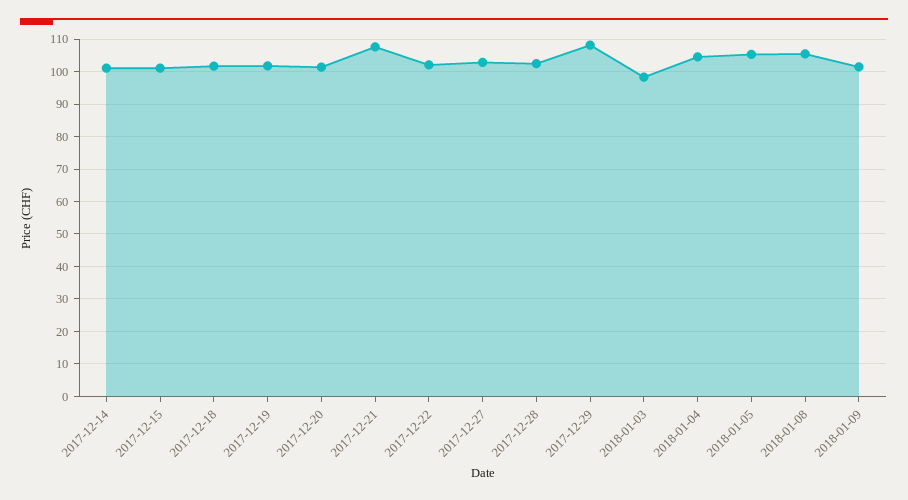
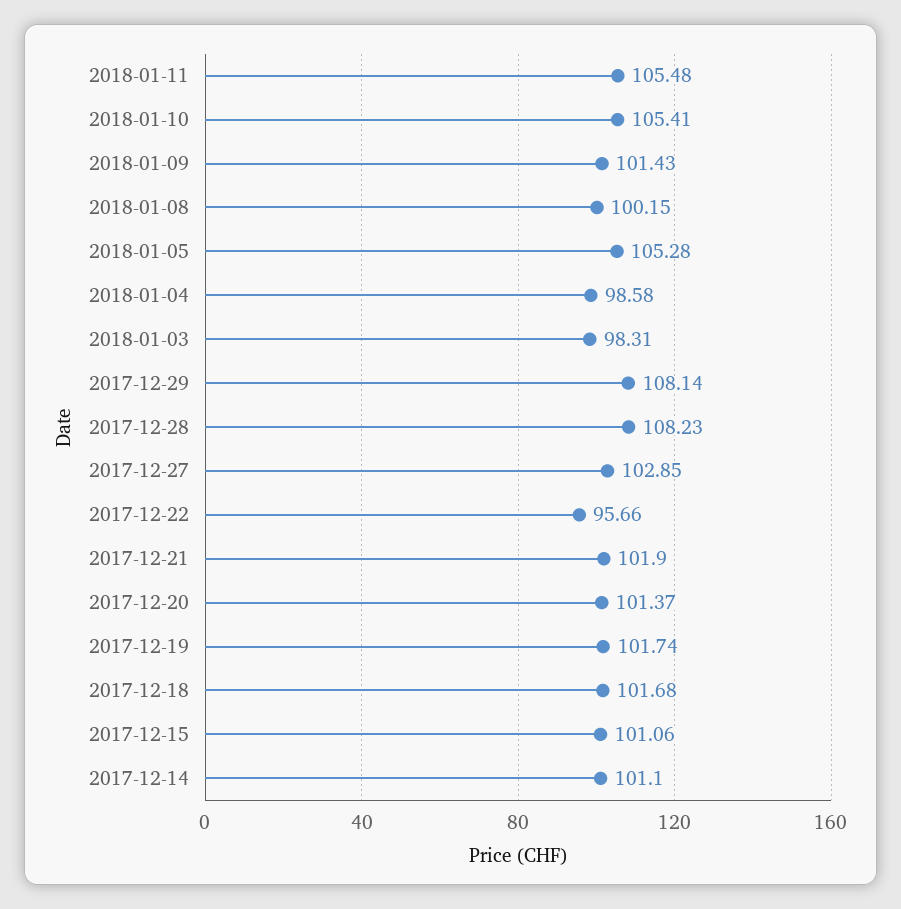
2017-12-21: 108 -> 101.9
2017-12-22: 102 -> 95.66
2017-12-28: 102 -> 108.23
2018-01-04: 104 -> 98.58
2018-01-08: 106 -> 100.15
2018-01-11: none -> 105.48
2018-01-10: none -> 105.41

